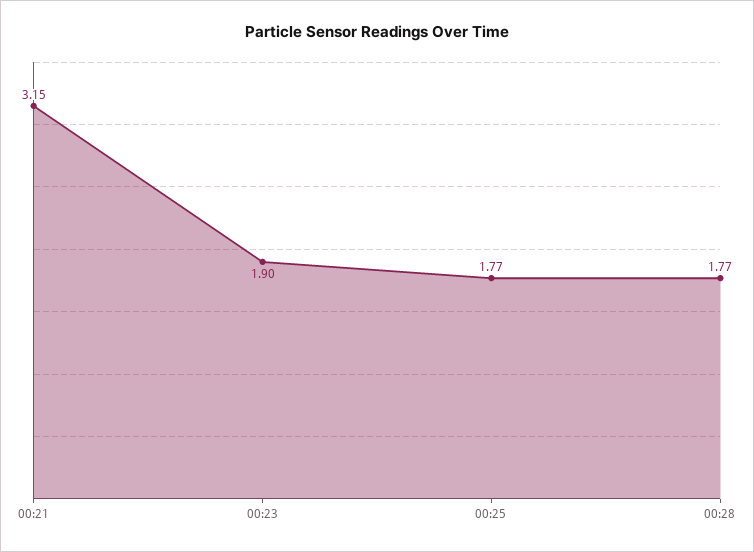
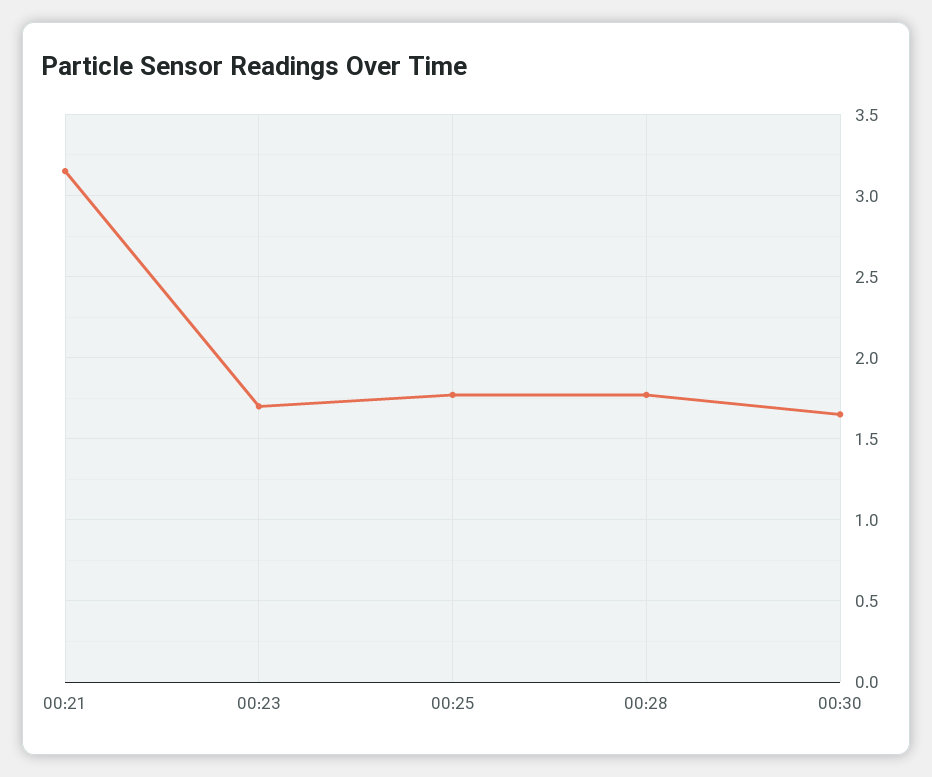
00:23: 1.9 -> 1.7
00:30: none -> 1.65

